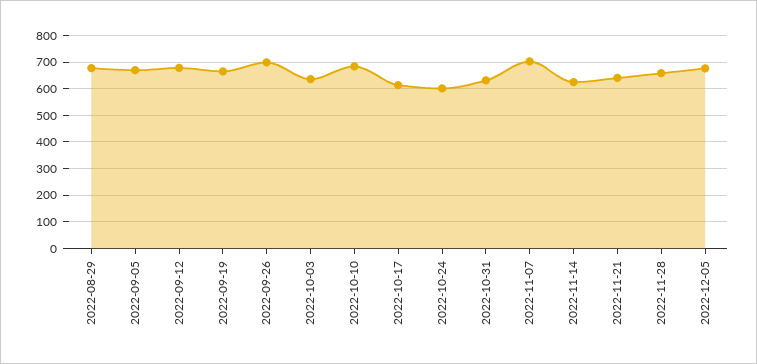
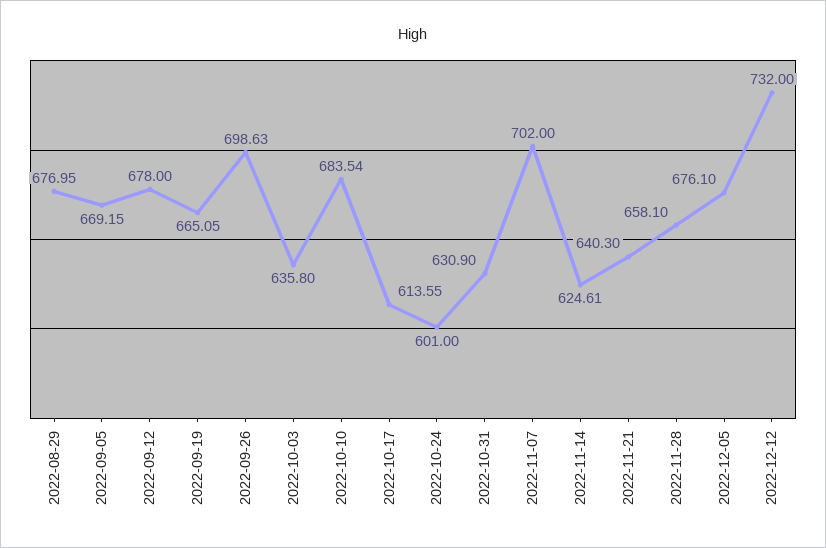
2022-12-12: none -> 732

